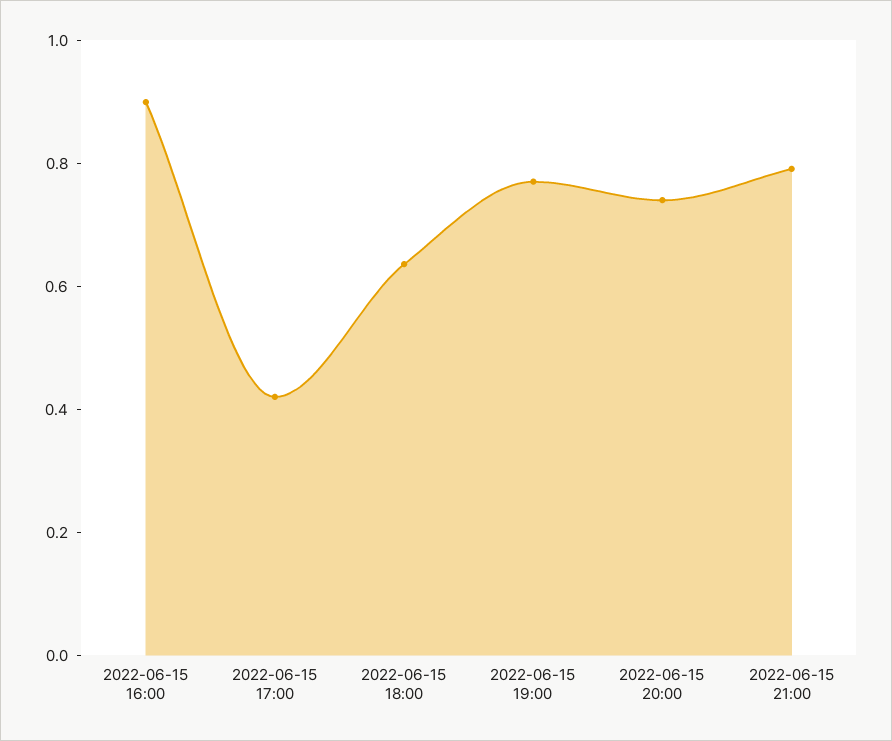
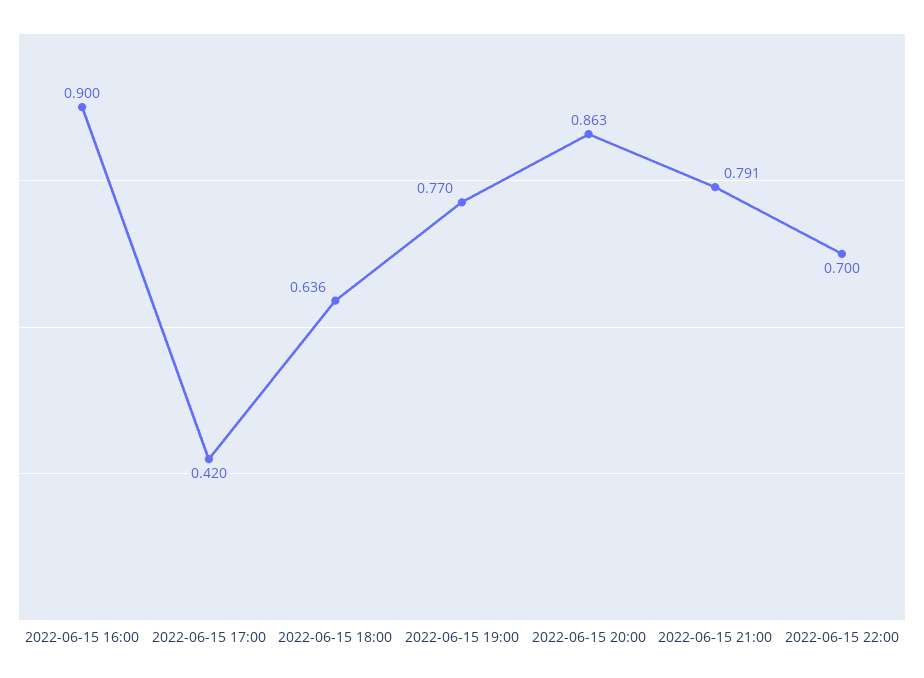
2022-06-15 20:00: 0.75 -> 0.863
2022-06-15 22:00: none -> 0.7

